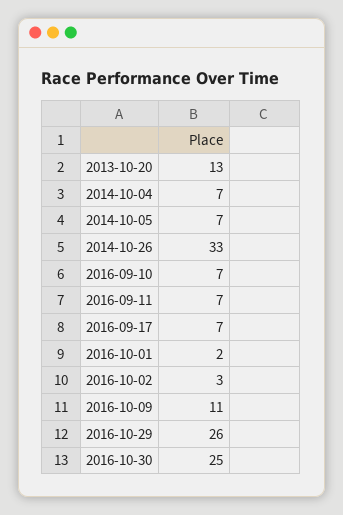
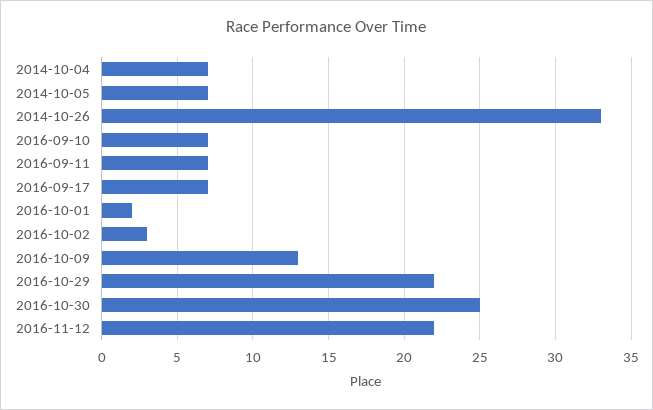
2013-10-20: 13 -> none
2016-10-09: 11 -> 13
2016-10-29: 26 -> 22
2016-11-12: none -> 22

